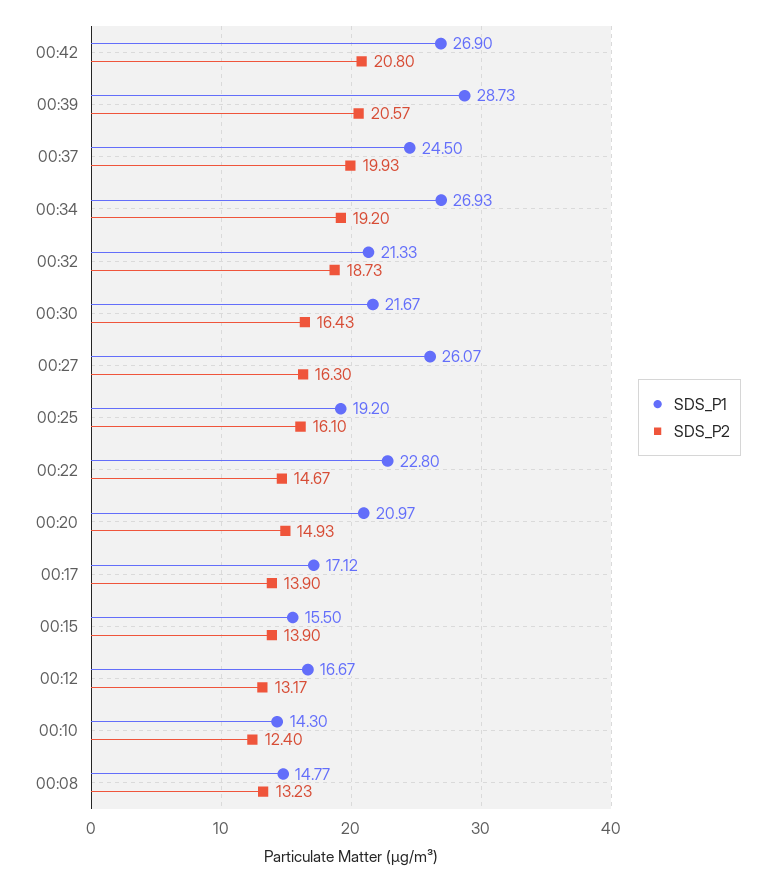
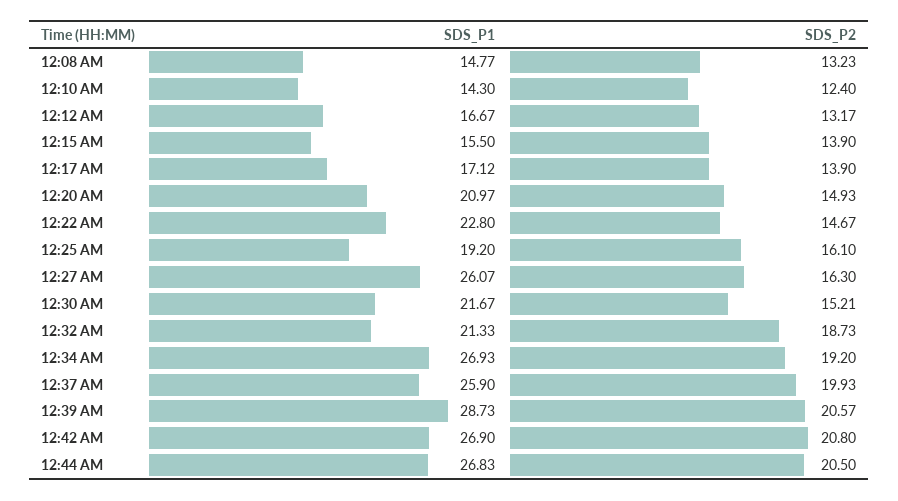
SDS_P1, 00:37: 24.5 -> 25.9
SDS_P2, 00:30: 16.43 -> 15.21
SDS_P1, 12:44 AM: none -> 26.83
SDS_P2, 12:44 AM: none -> 20.5

